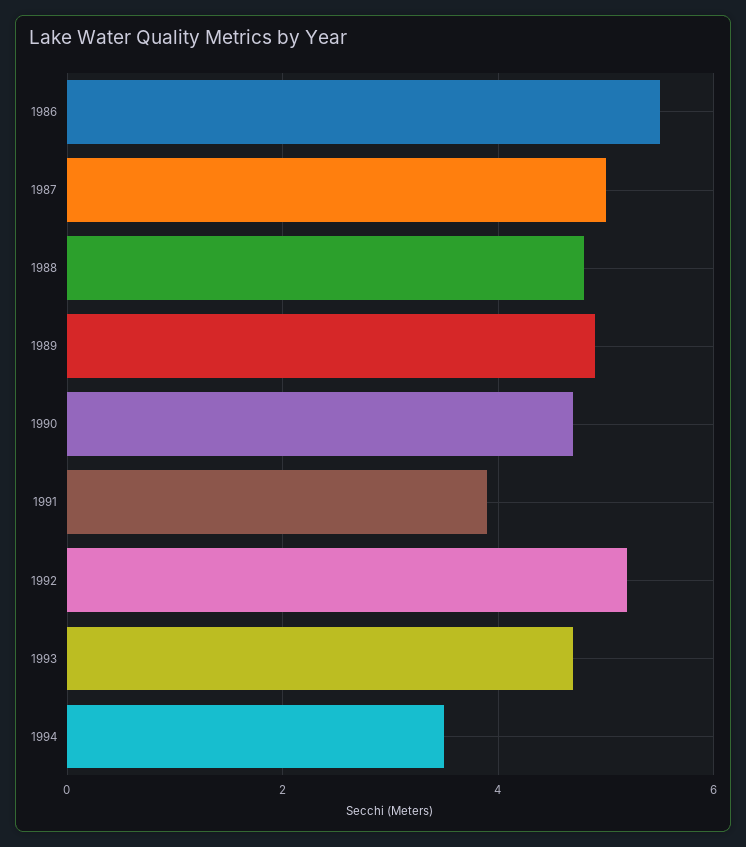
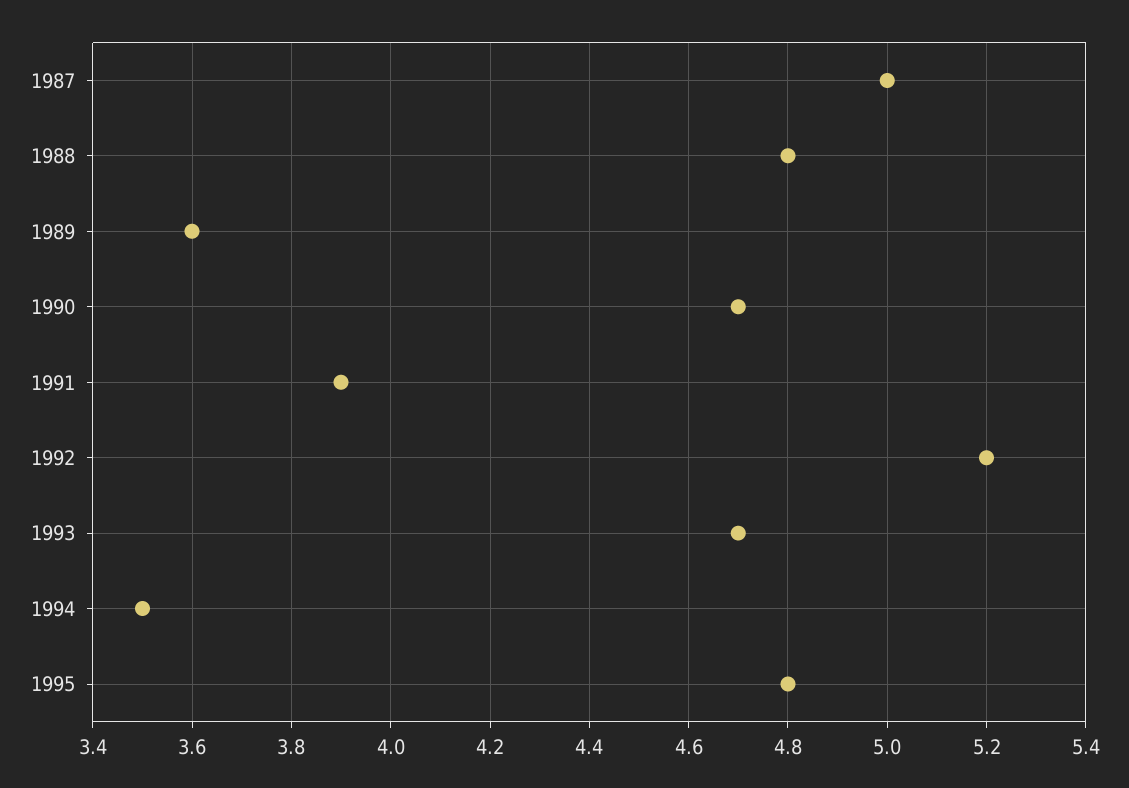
1986: 5.5 -> none
1989: 5 -> 3.6
1995: none -> 4.8

